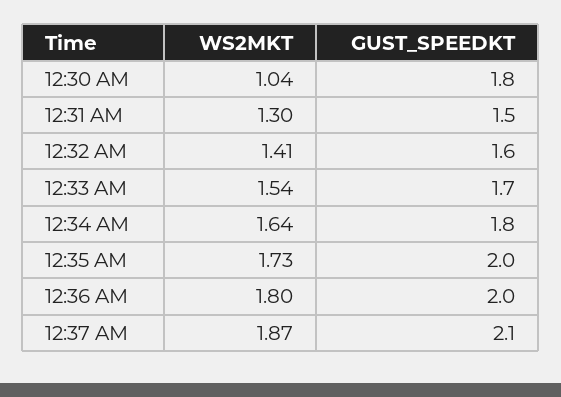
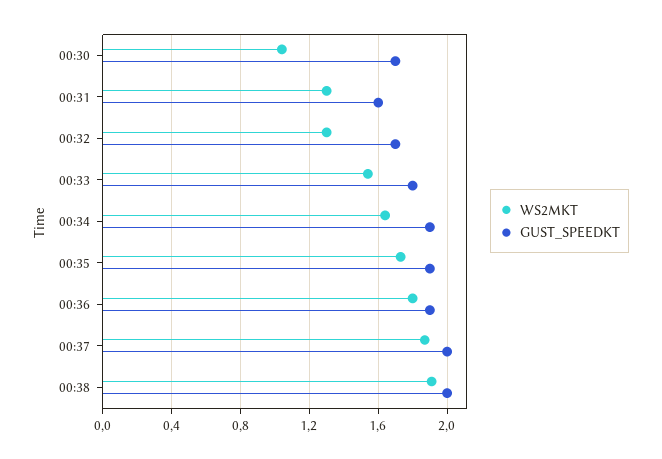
GUST_SPEEDKT, 12:30 AM: 1.8 -> 1.7
GUST_SPEEDKT, 12:31 AM: 1.5 -> 1.6
WS2MKT, 12:32 AM: 1.41 -> 1.3
GUST_SPEEDKT, 12:32 AM: 1.6 -> 1.7
GUST_SPEEDKT, 12:33 AM: 1.7 -> 1.8
GUST_SPEEDKT, 12:34 AM: 1.8 -> 1.9
GUST_SPEEDKT, 12:35 AM: 2 -> 1.9
GUST_SPEEDKT, 12:36 AM: 2 -> 1.9
GUST_SPEEDKT, 12:37 AM: 2.1 -> 2
WS2MKT, 00:38: none -> 1.9
GUST_SPEEDKT, 00:38: none -> 2

